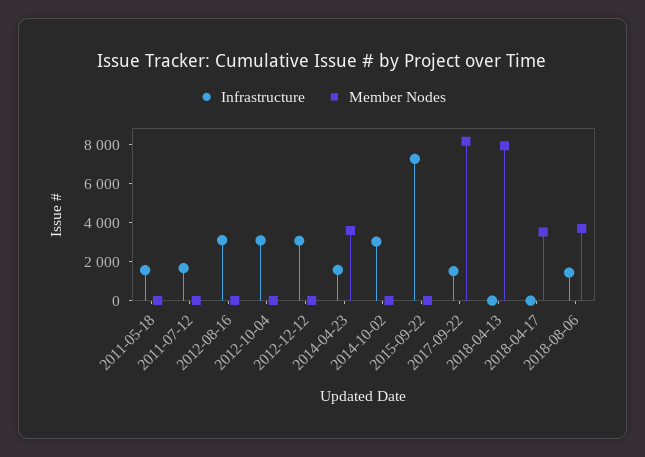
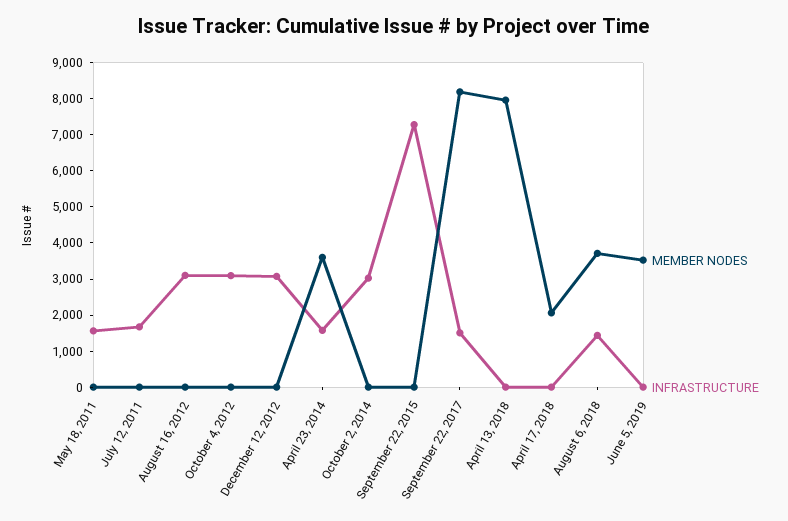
Member Nodes, 2018-04-17: 3500 -> 2000
Member Nodes, June 5, 2019: none -> 3500
Infrastructure, June 5, 2019: none -> 0

